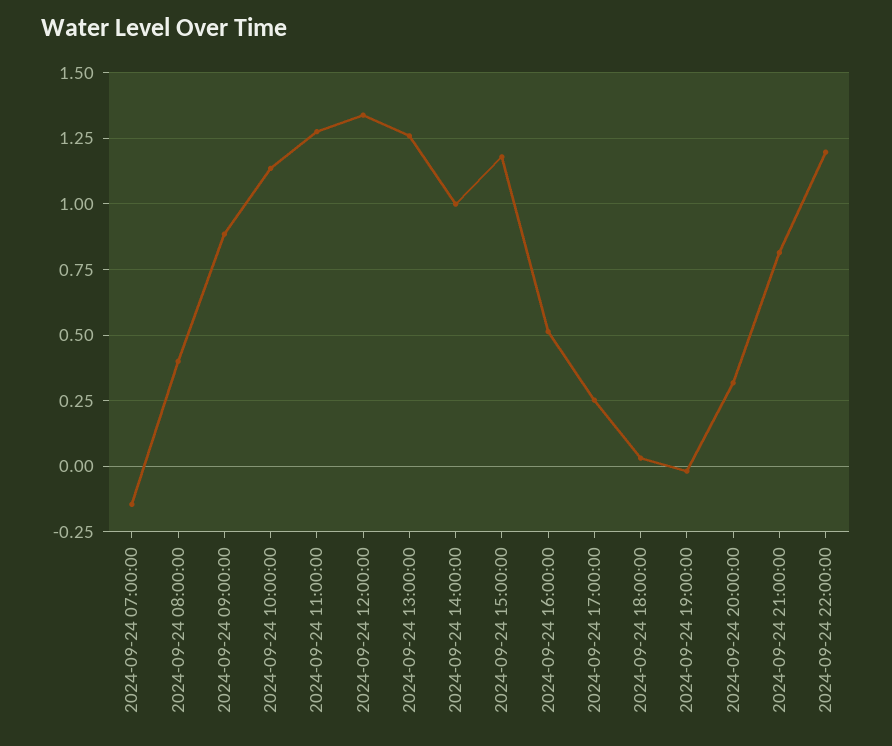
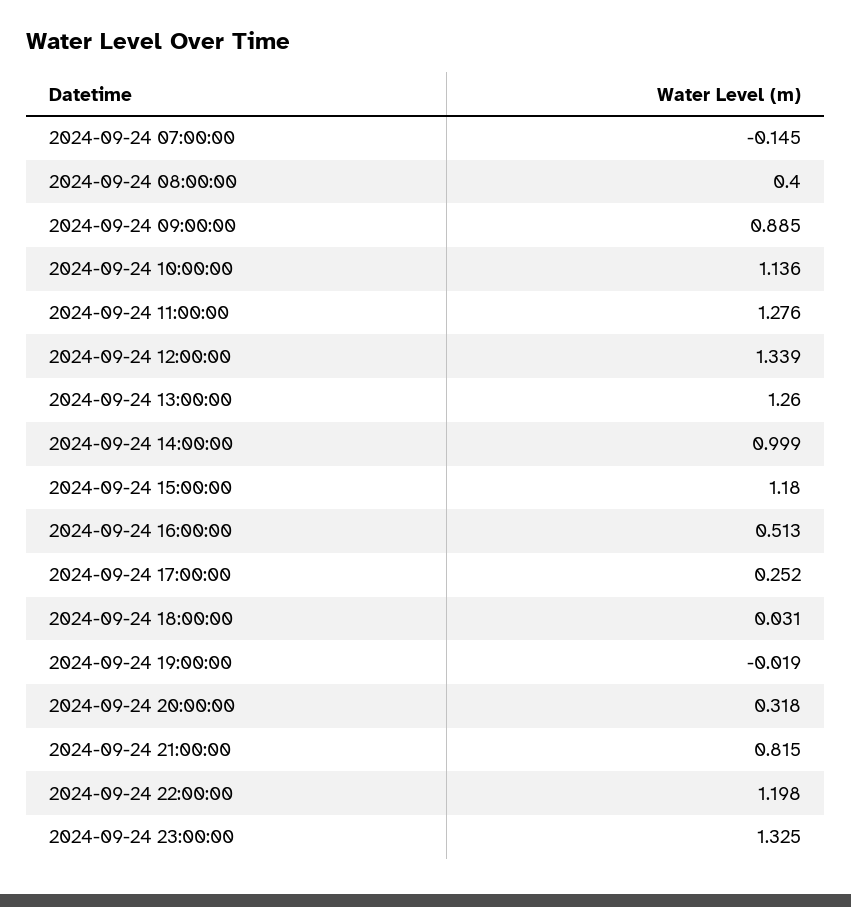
2024-09-24 23:00:00: none -> 1.325

